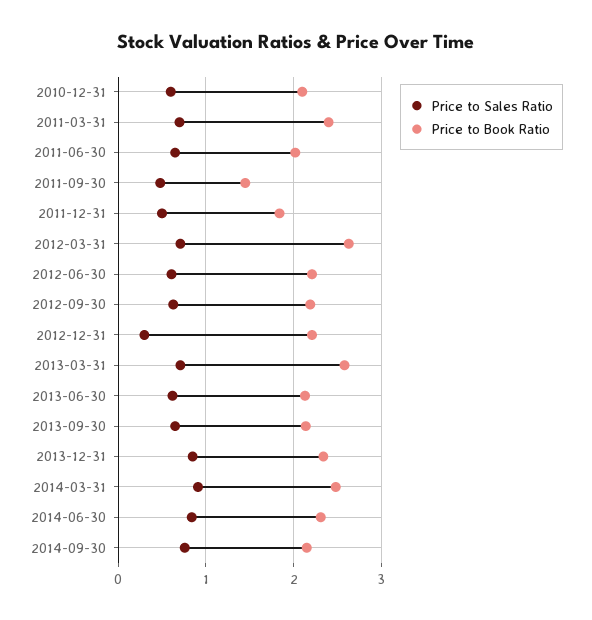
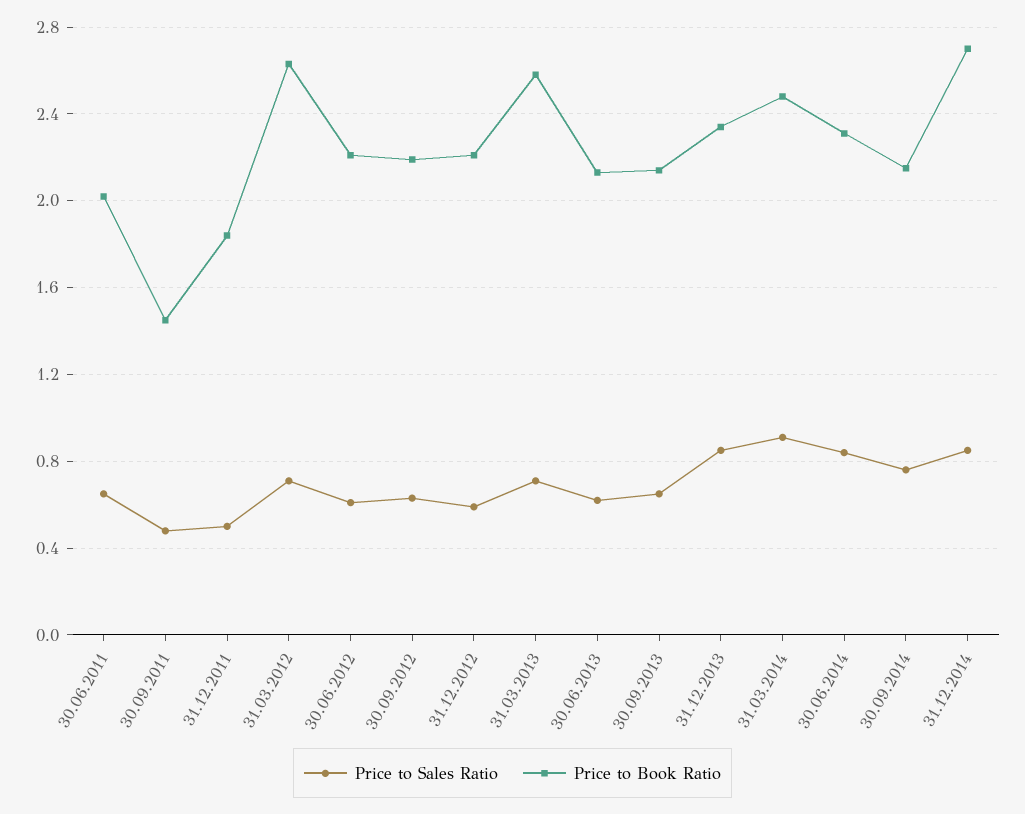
Price to Sales Ratio, 2010-12-31: 0.6 -> none
Price to Book Ratio, 2010-12-31: 2.1 -> none
Price to Sales Ratio, 2011-03-31: 0.7 -> none
Price to Book Ratio, 2011-03-31: 2.4 -> none
Price to Sales Ratio, 2012-12-31: 0.3 -> 0.6
Price to Sales Ratio, 31.12.2014: none -> 0.85
Price to Book Ratio, 31.12.2014: none -> 2.7

